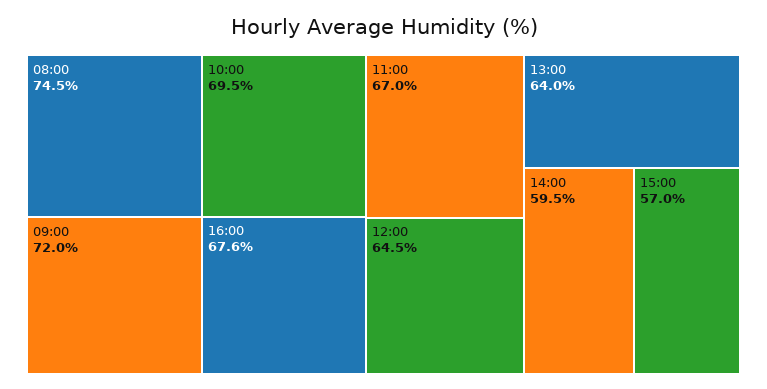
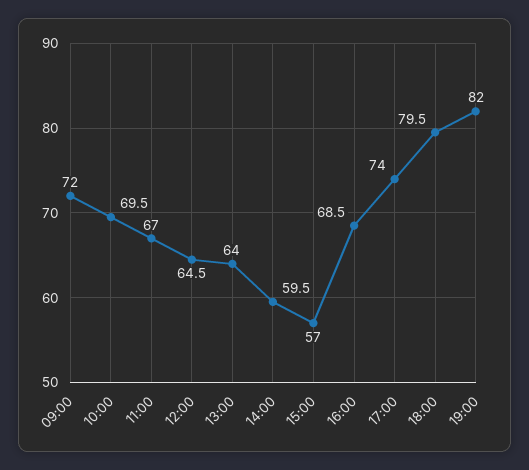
08:00: 74.5 -> none
16:00: 67.6 -> 68.5
17:00: none -> 74
18:00: none -> 79.5
19:00: none -> 82

